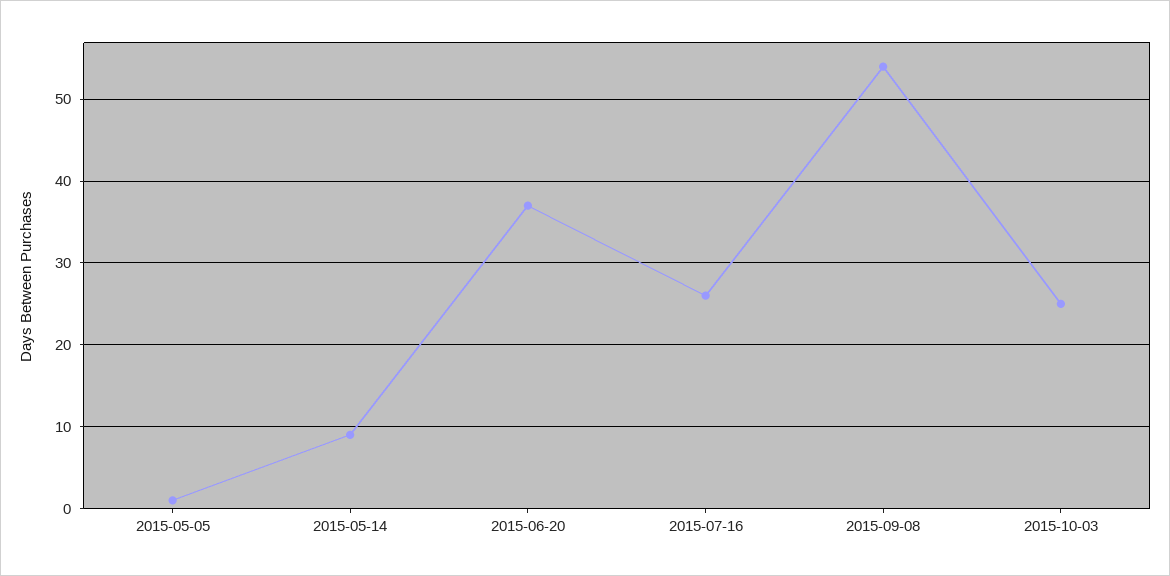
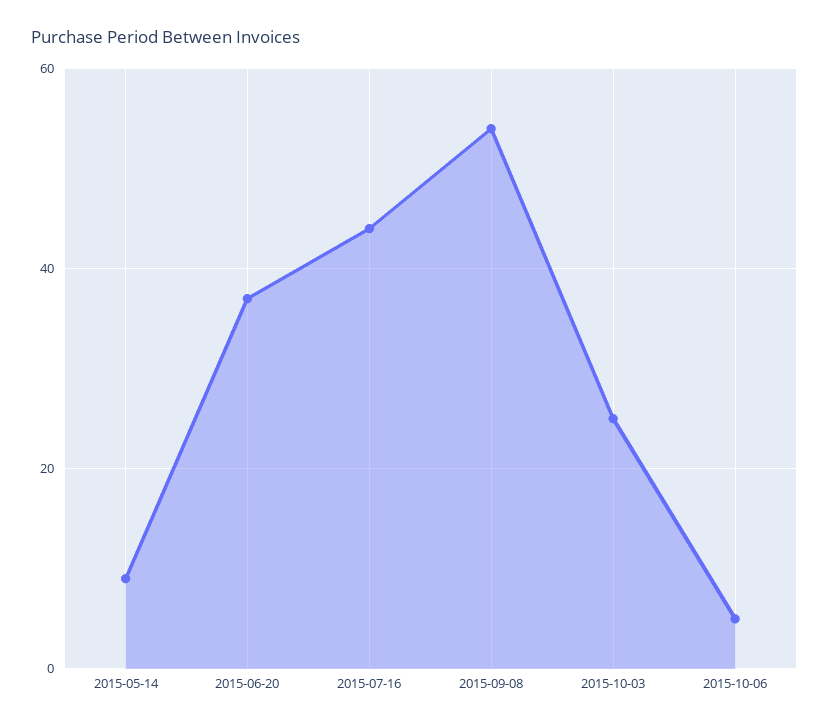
2015-05-05: 1 -> none
2015-07-16: 26 -> 45
2015-10-06: none -> 5

